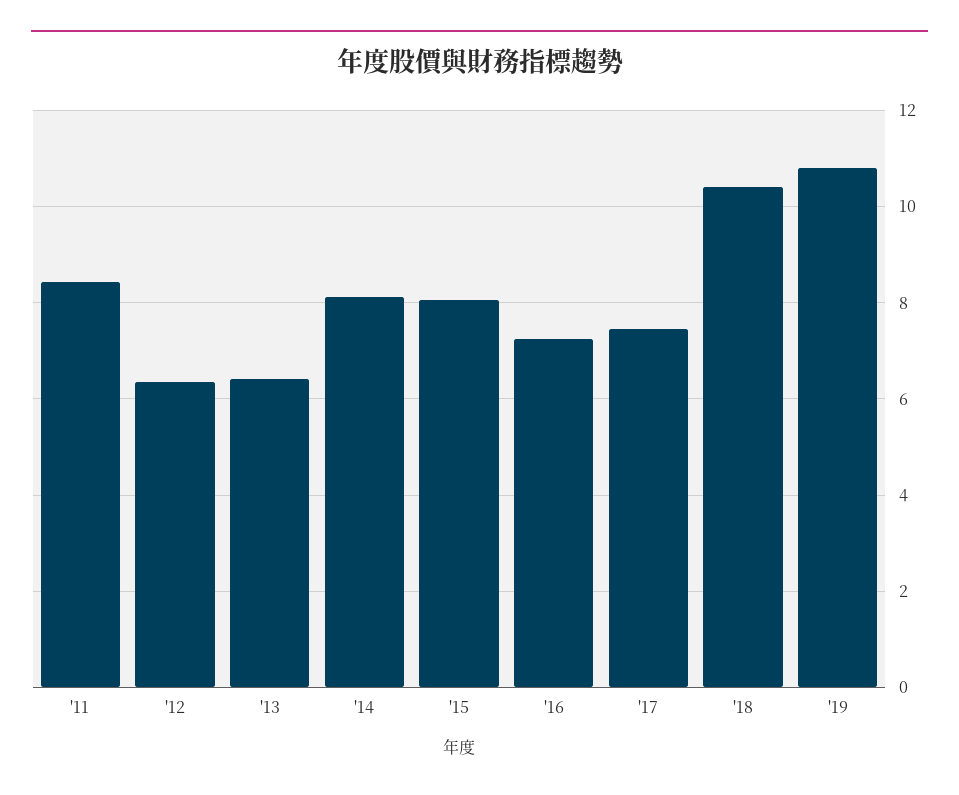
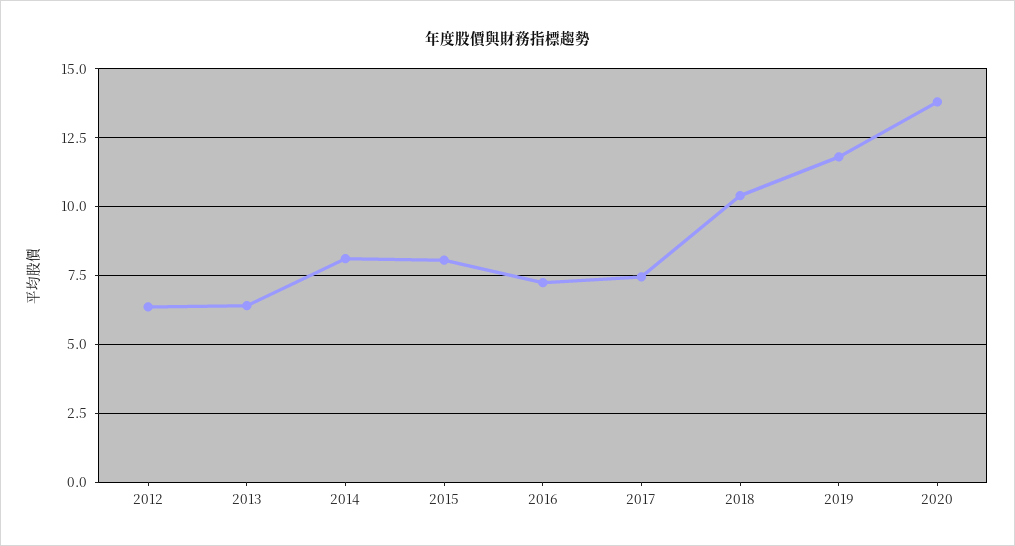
'11: 8.4 -> none
'19: 10.8 -> 11.75
2020: none -> 13.75

